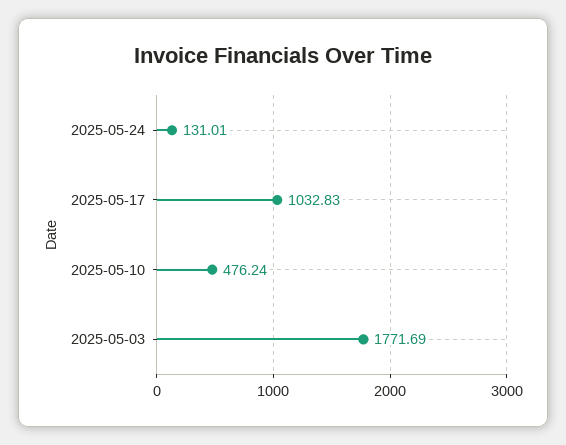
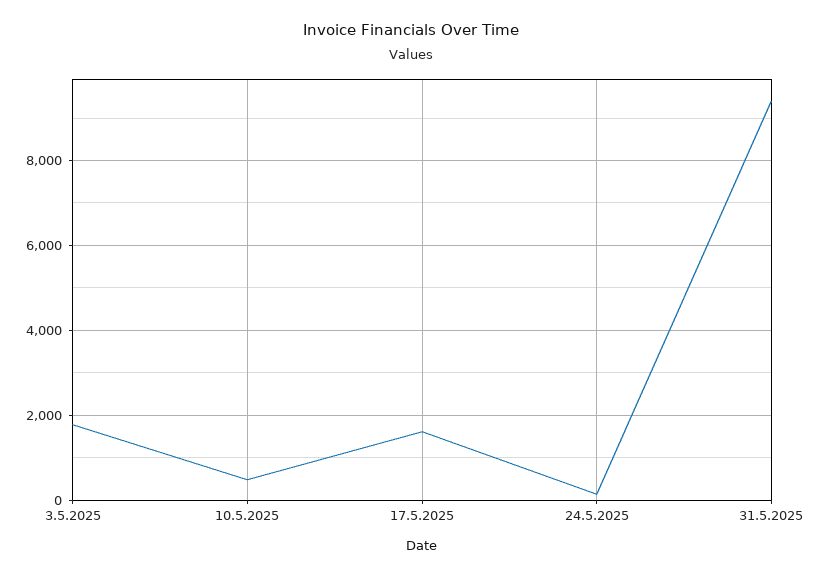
2025-05-17: 1032.83 -> 1600
31.5.2025: none -> 9400

